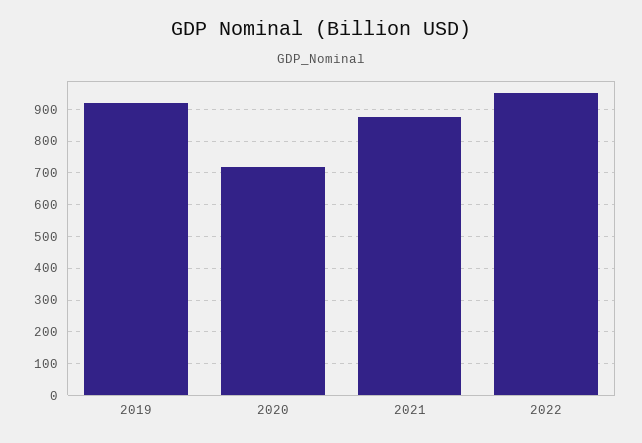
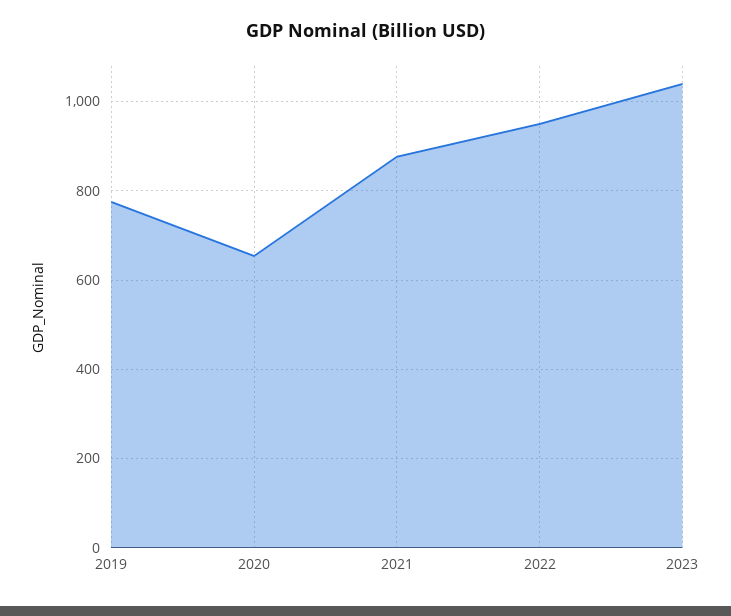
2019: 920 -> 780
2020: 720 -> 660
2023: none -> 1040

